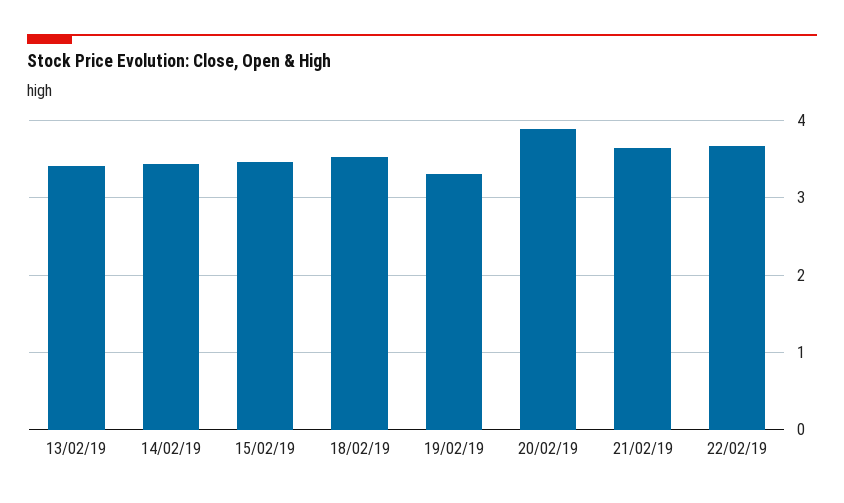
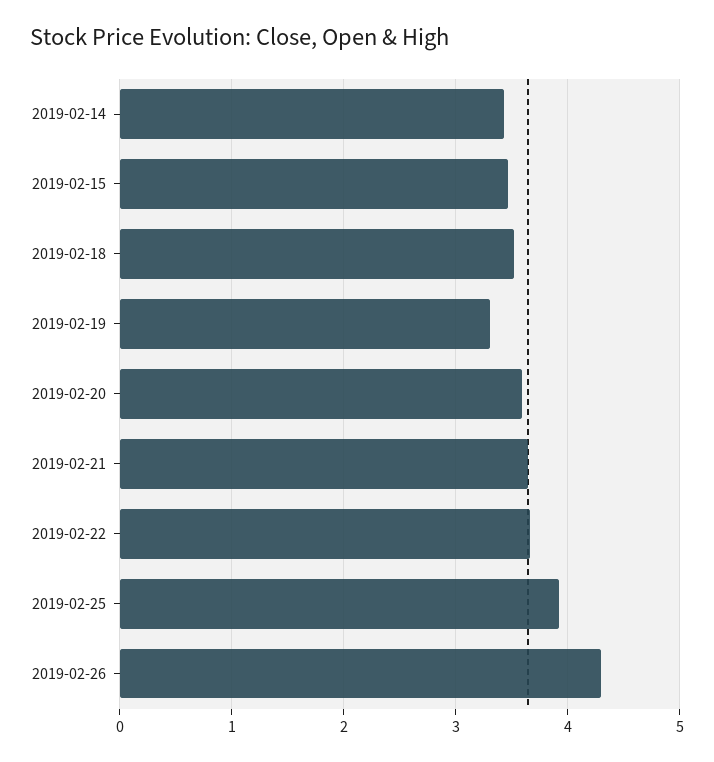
13/02/19: 3.4 -> none
20/02/19: 3.9 -> 3.6
2019-02-25: none -> 3.9
2019-02-26: none -> 4.3

